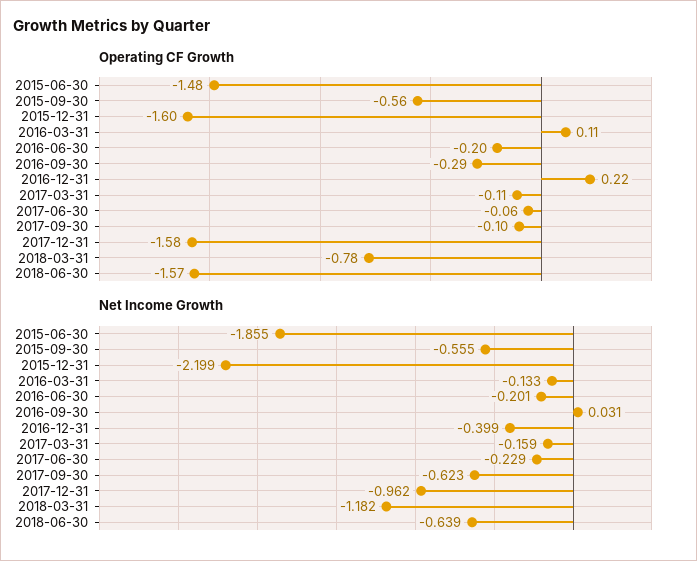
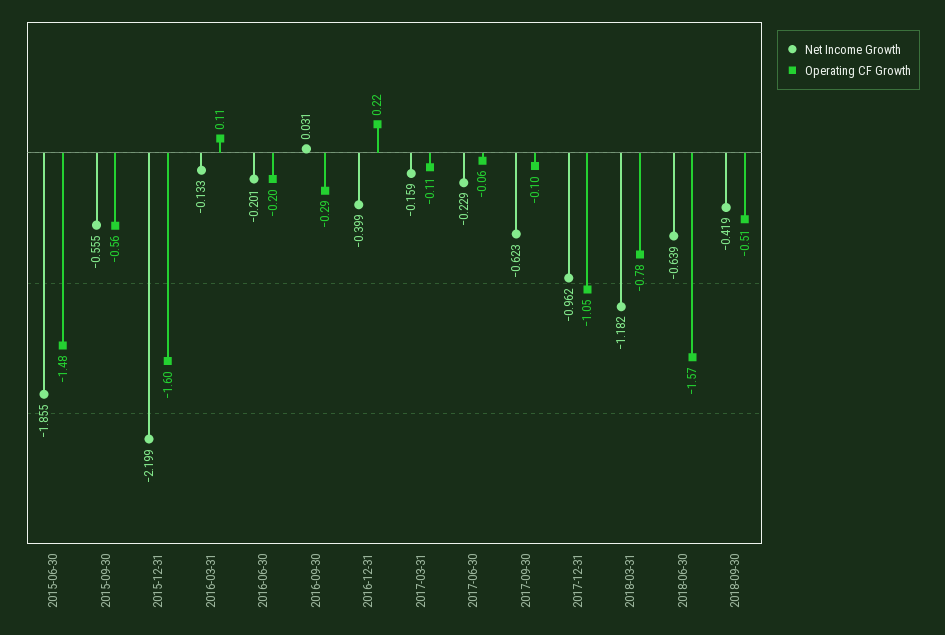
Operating CF Growth, 2017-12-31: -1.58 -> -1.05
Net Income Growth, 2018-09-30: none -> -0.419
Operating CF Growth, 2018-09-30: none -> -0.51

